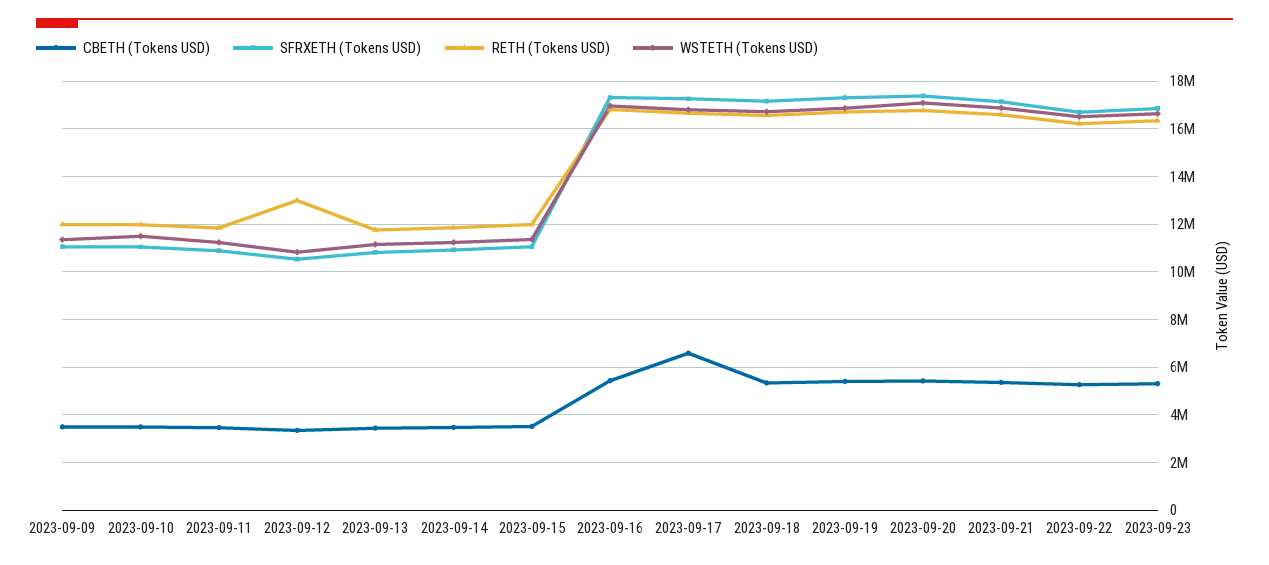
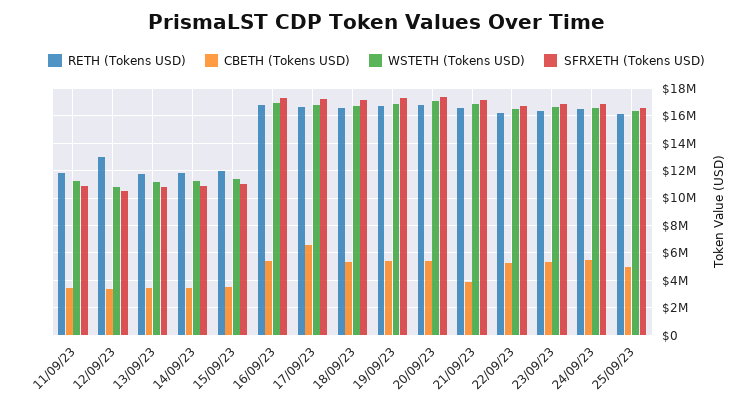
CBETH (Tokens USD), 2023-09-09: 3500000 -> none
SFRXETH (Tokens USD), 2023-09-09: 11000000 -> none
RETH (Tokens USD), 2023-09-09: 12000000 -> none
WSTETH (Tokens USD), 2023-09-09: 11500000 -> none
CBETH (Tokens USD), 2023-09-10: 3500000 -> none
SFRXETH (Tokens USD), 2023-09-10: 11000000 -> none
RETH (Tokens USD), 2023-09-10: 12000000 -> none
WSTETH (Tokens USD), 2023-09-10: 11500000 -> none
CBETH (Tokens USD), 2023-09-21: 5500000 -> 4000000
RETH (Tokens USD), 24/09/23: none -> 16500000
CBETH (Tokens USD), 24/09/23: none -> 5500000
WSTETH (Tokens USD), 24/09/23: none -> 16500000
SFRXETH (Tokens USD), 24/09/23: none -> 17000000
RETH (Tokens USD), 25/09/23: none -> 16000000
CBETH (Tokens USD), 25/09/23: none -> 5000000
WSTETH (Tokens USD), 25/09/23: none -> 16500000
SFRXETH (Tokens USD), 25/09/23: none -> 16500000

